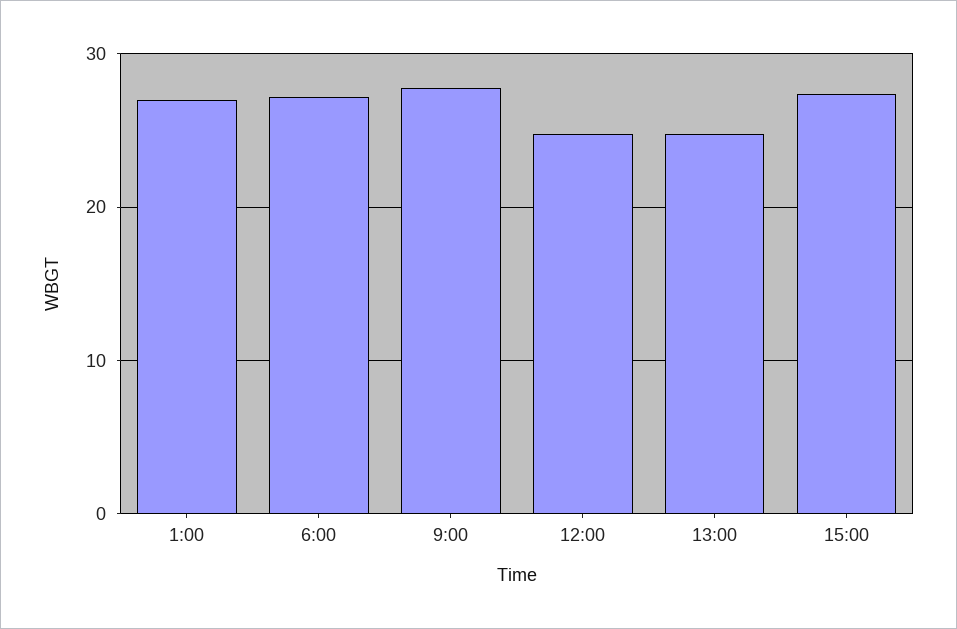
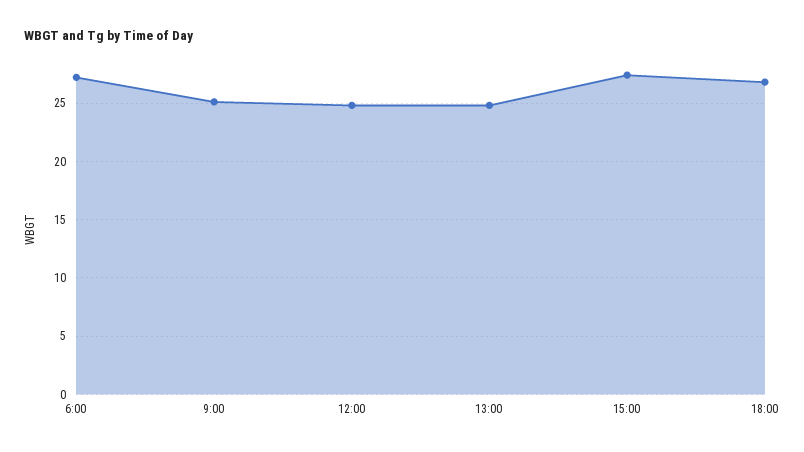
1:00: 27 -> none
9:00: 28 -> 25
18:00: none -> 27

